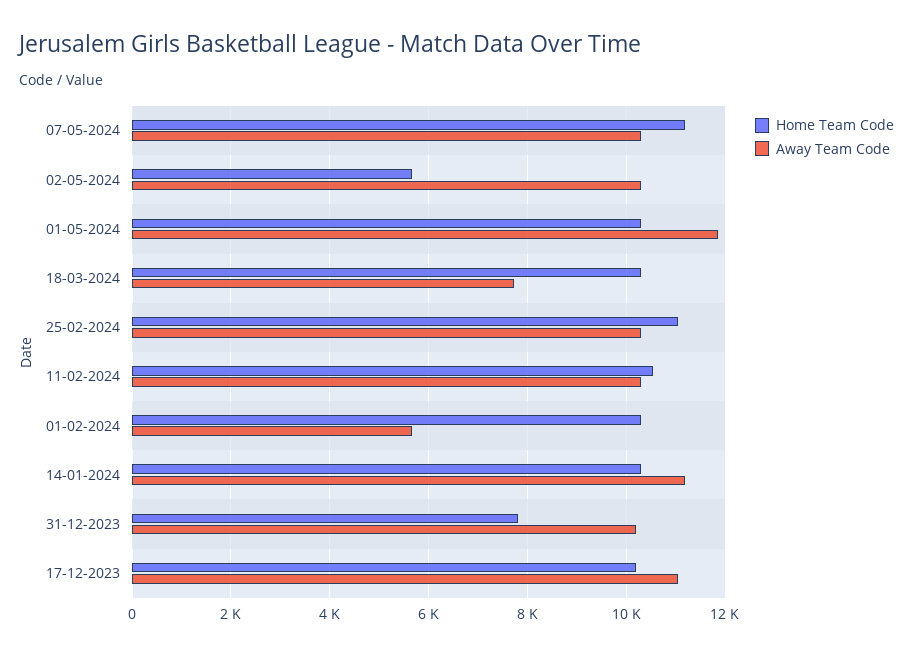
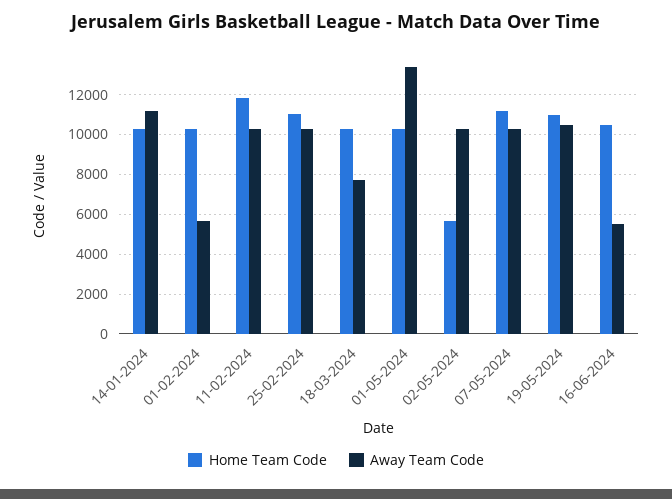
Away Team Code, 01-05-2024: 11800 -> 13500
Home Team Code, 11-02-2024: 10600 -> 12000
Home Team Code, 31-12-2023: 7800 -> none
Away Team Code, 31-12-2023: 10200 -> none
Home Team Code, 17-12-2023: 10200 -> none
Away Team Code, 17-12-2023: 11000 -> none
Home Team Code, 19-05-2024: none -> 11000
Away Team Code, 19-05-2024: none -> 10500
Home Team Code, 16-06-2024: none -> 10500
Away Team Code, 16-06-2024: none -> 5500

